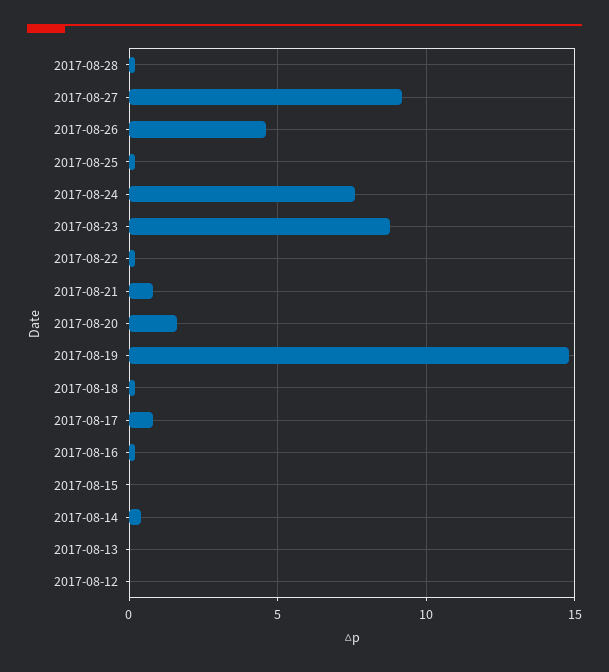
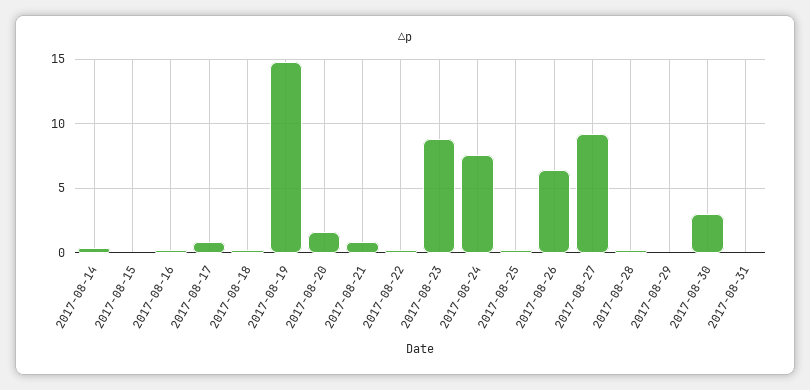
2017-08-26: 4.5 -> 6.5
2017-08-13: 0 -> none
2017-08-12: 0 -> none
2017-08-29: none -> 0
2017-08-30: none -> 3
2017-08-31: none -> 0

